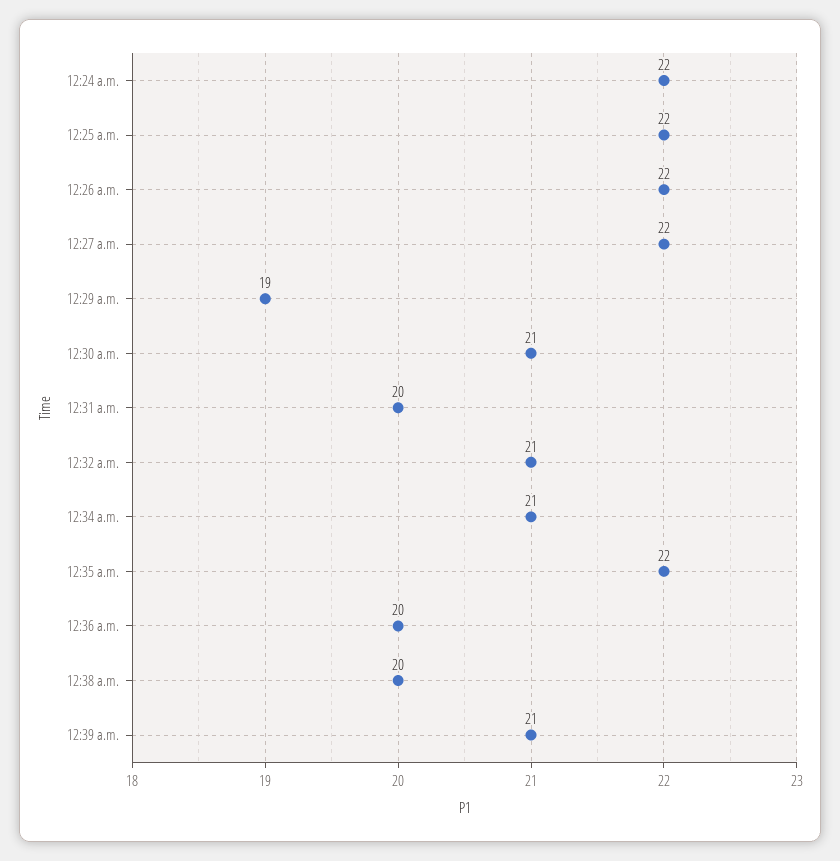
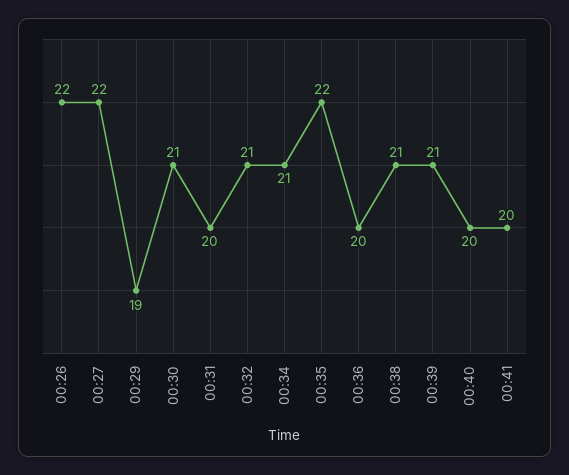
12:24 a.m.: 22 -> none
12:25 a.m.: 22 -> none
12:38 a.m.: 20 -> 21
00:40: none -> 20
00:41: none -> 20

